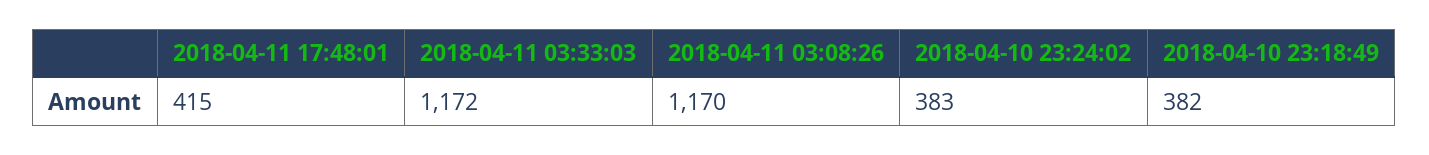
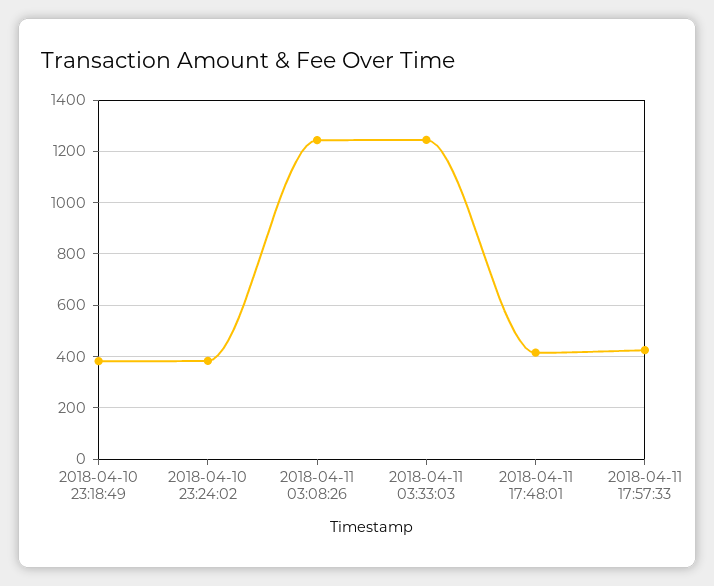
2018-04-11 03:33:03: 1172 -> 1250
2018-04-11 03:08:26: 1170 -> 1250
2018-04-11 17:57:33: none -> 425

